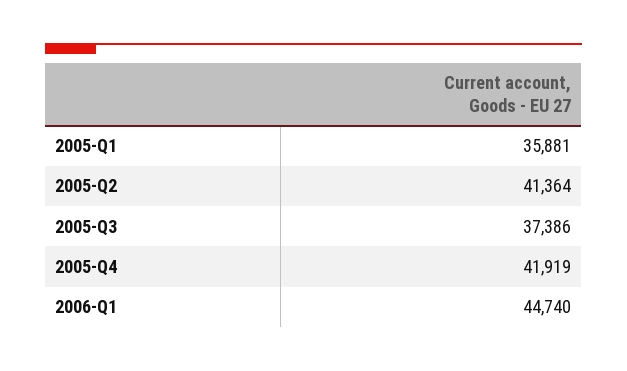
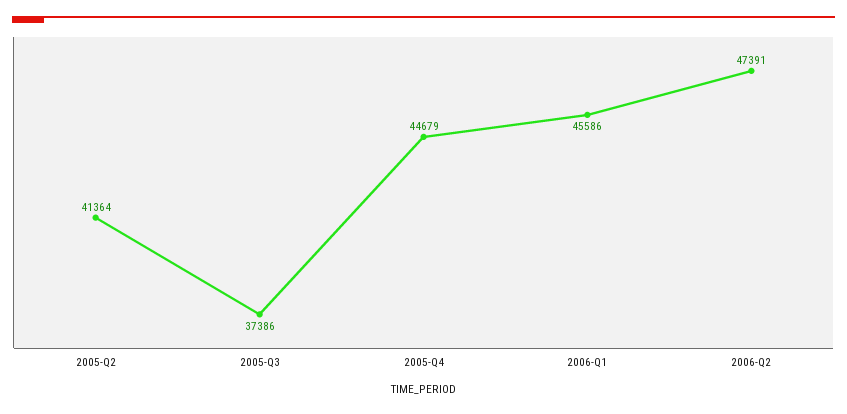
2005-Q1: 35881 -> none
2005-Q4: 41919 -> 44679
2006-Q1: 44740 -> 45586
2006-Q2: none -> 47391

